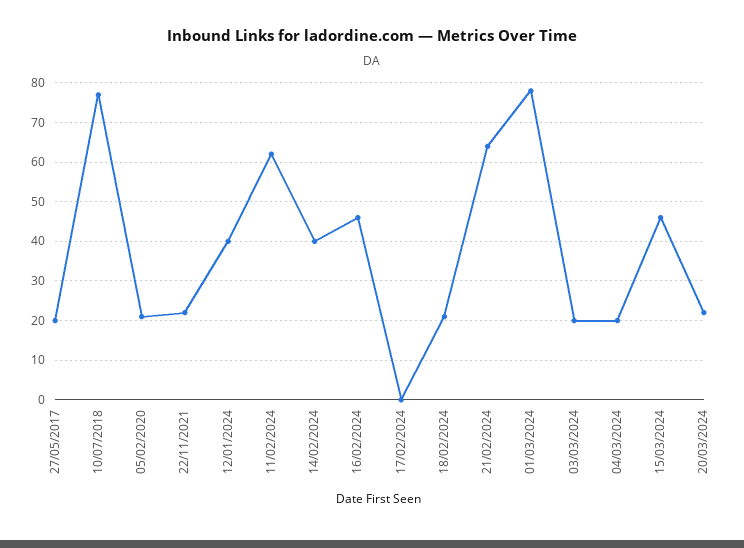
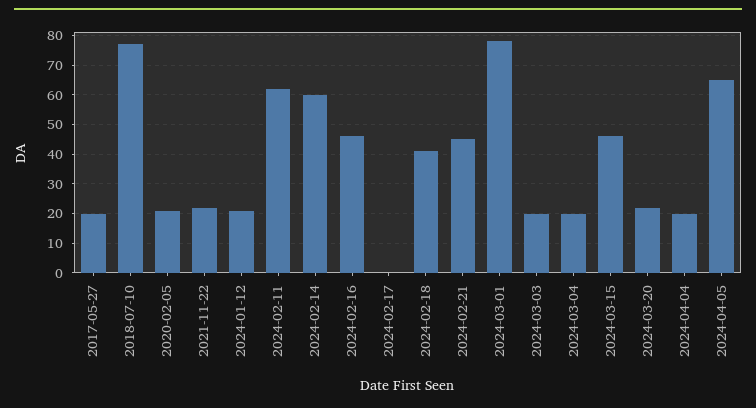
12/01/2024: 40 -> 20
14/02/2024: 40 -> 60
18/02/2024: 20 -> 40
21/02/2024: 65 -> 45
2024-04-04: none -> 20
2024-04-05: none -> 65

